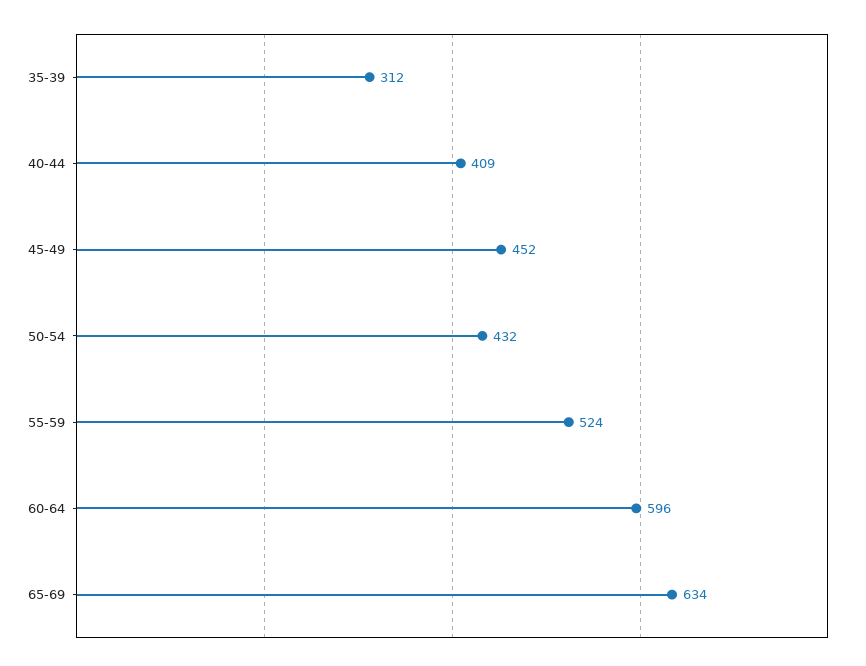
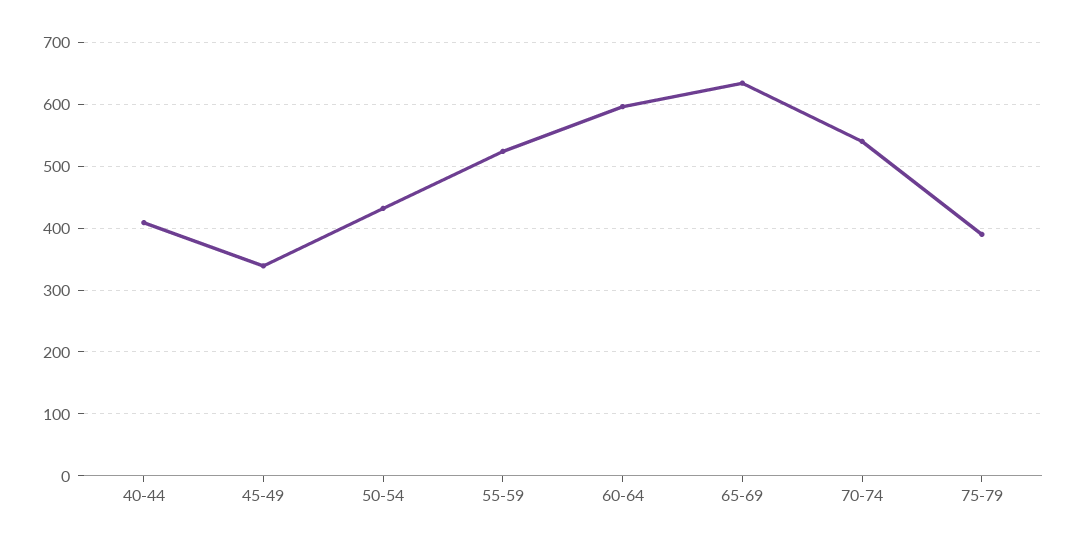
35-39: 312 -> none
45-49: 452 -> 340
70-74: none -> 540
75-79: none -> 390

